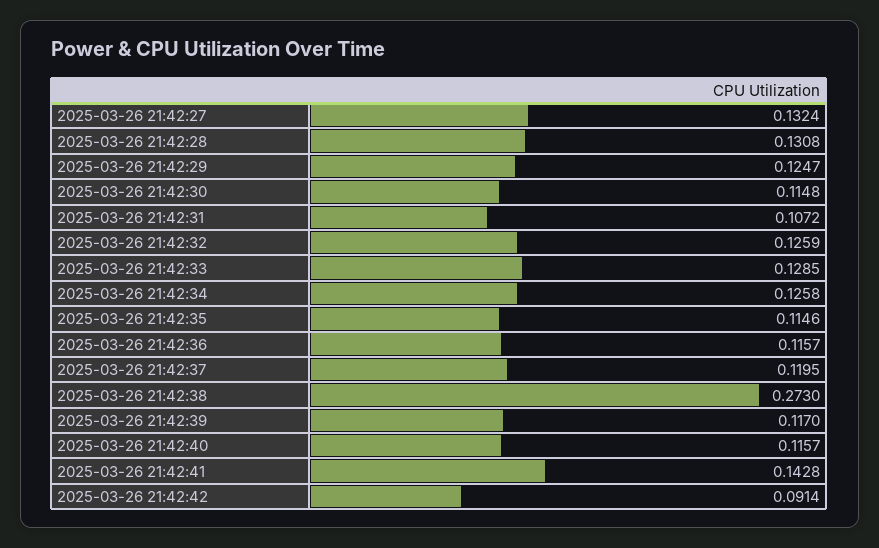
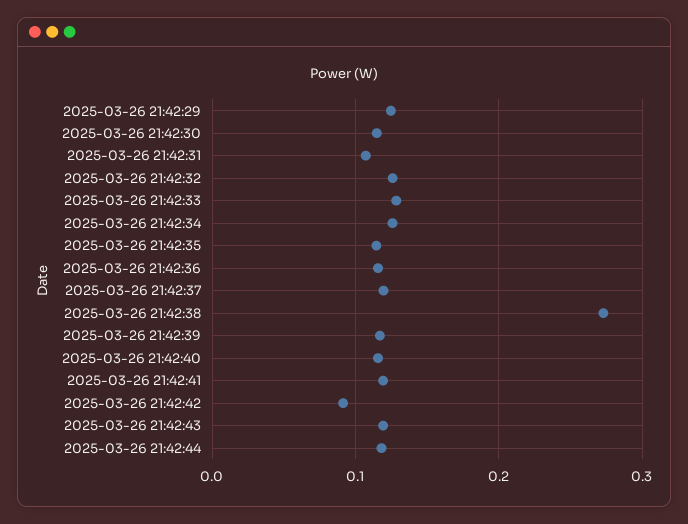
2025-03-26 21:42:27: 0.1324 -> none
2025-03-26 21:42:28: 0.1308 -> none
2025-03-26 21:42:41: 0.1428 -> 0.12
2025-03-26 21:42:43: none -> 0.12
2025-03-26 21:42:44: none -> 0.12

